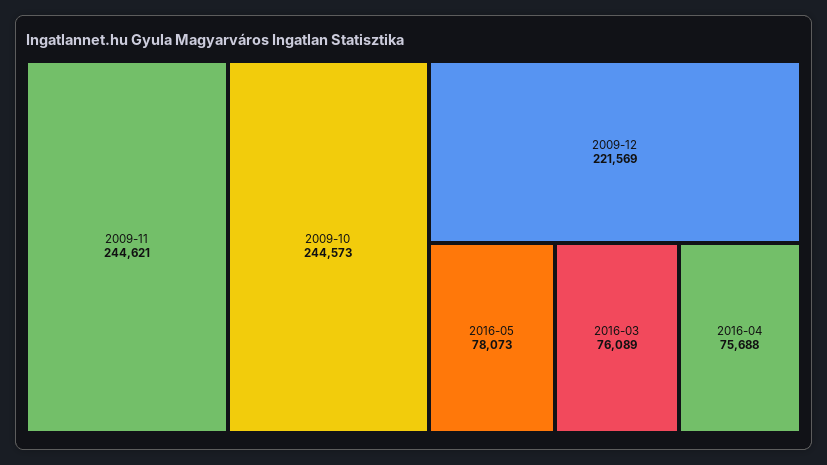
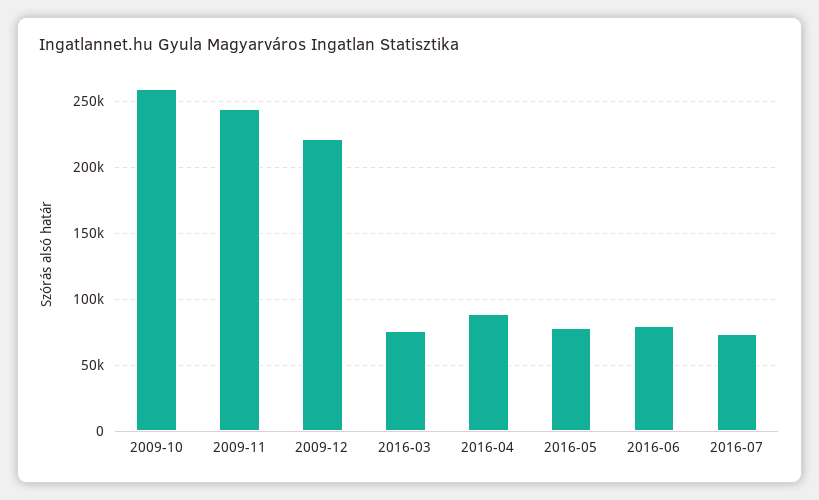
2009-10: 244573 -> 260000
2016-04: 75688 -> 90000
2016-06: none -> 80000
2016-07: none -> 75000

